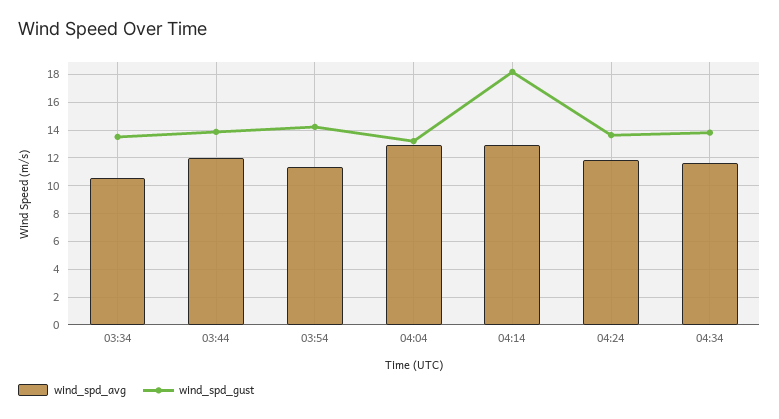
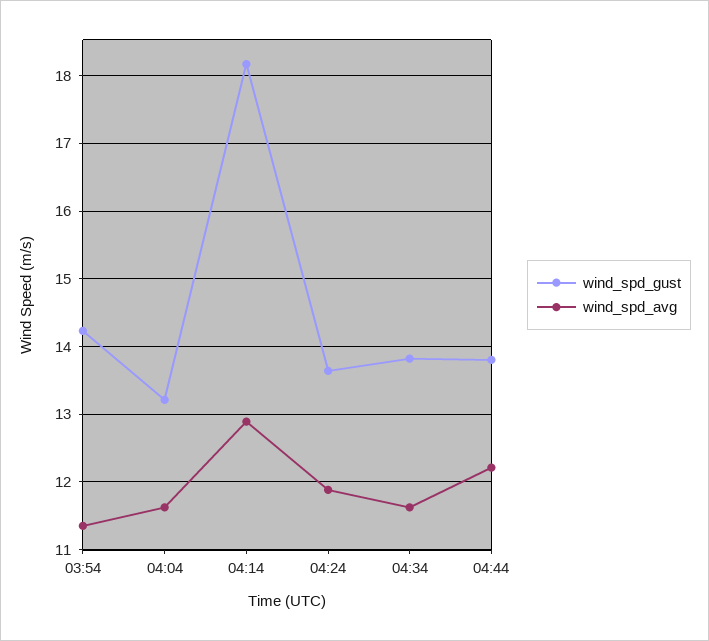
wind_spd_avg, 03:34: 10.5 -> none
wind_spd_gust, 03:34: 13.5 -> none
wind_spd_avg, 03:44: 12 -> none
wind_spd_gust, 03:44: 14 -> none
wind_spd_avg, 04:04: 13 -> 11.6
wind_spd_gust, 04:44: none -> 13.8
wind_spd_avg, 04:44: none -> 12.2

